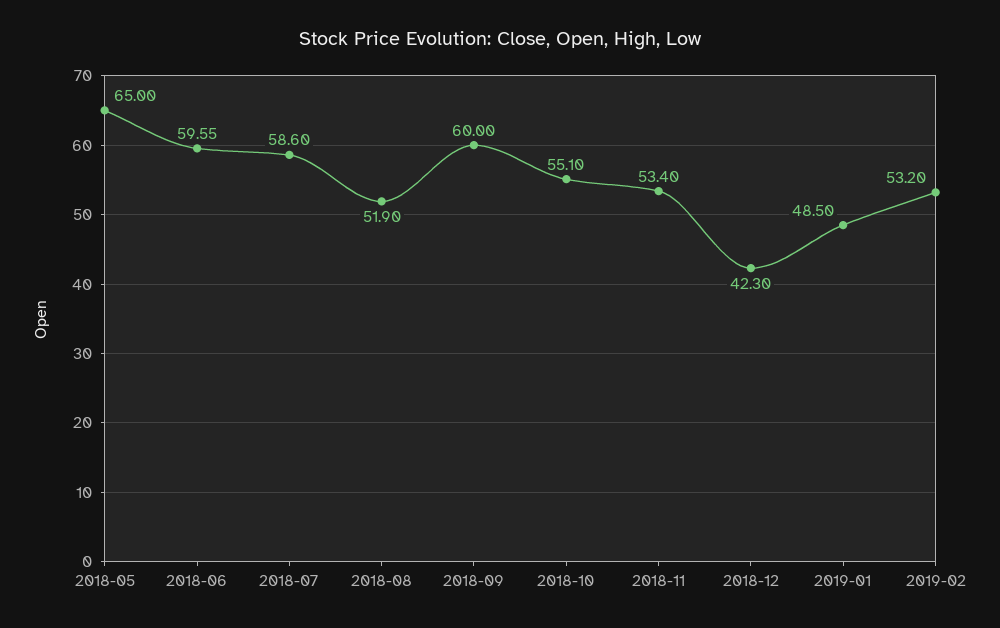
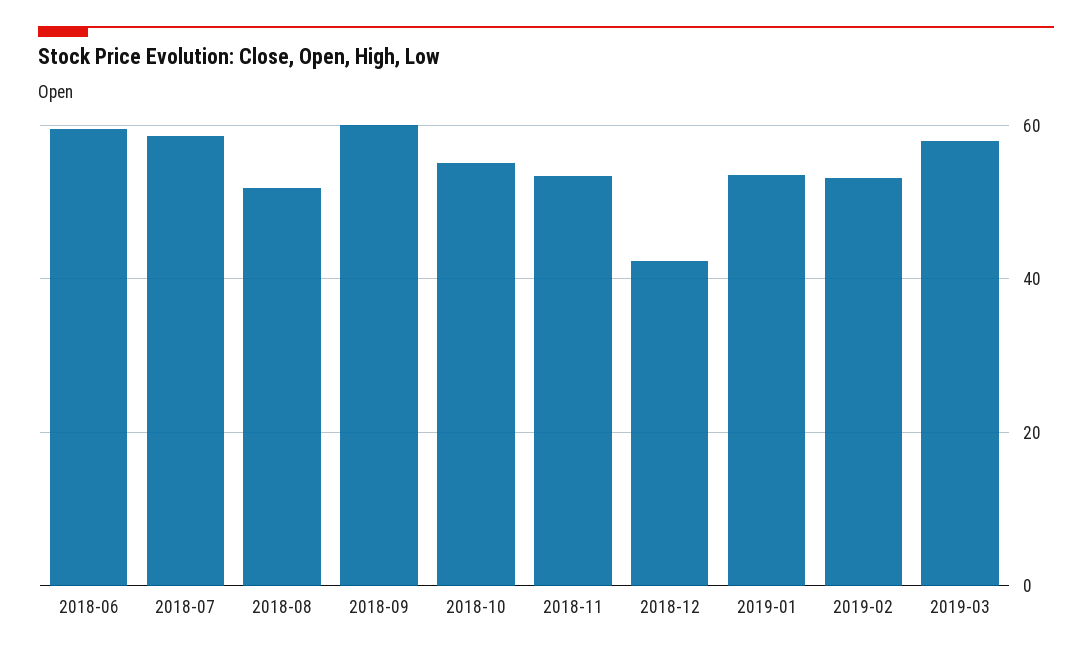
2018-05: 65 -> none
2019-01: 48.5 -> 54
2019-03: none -> 58

